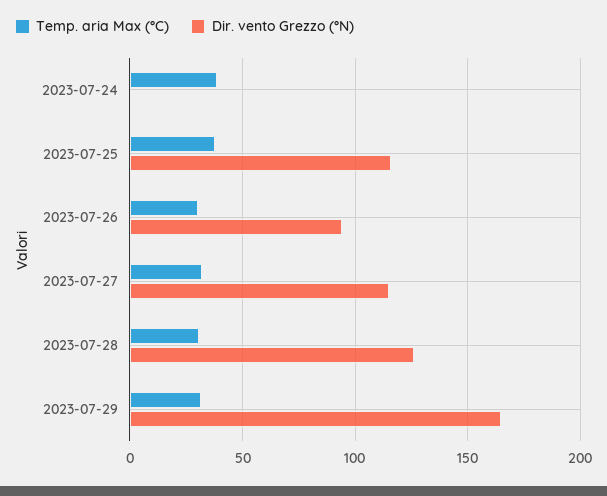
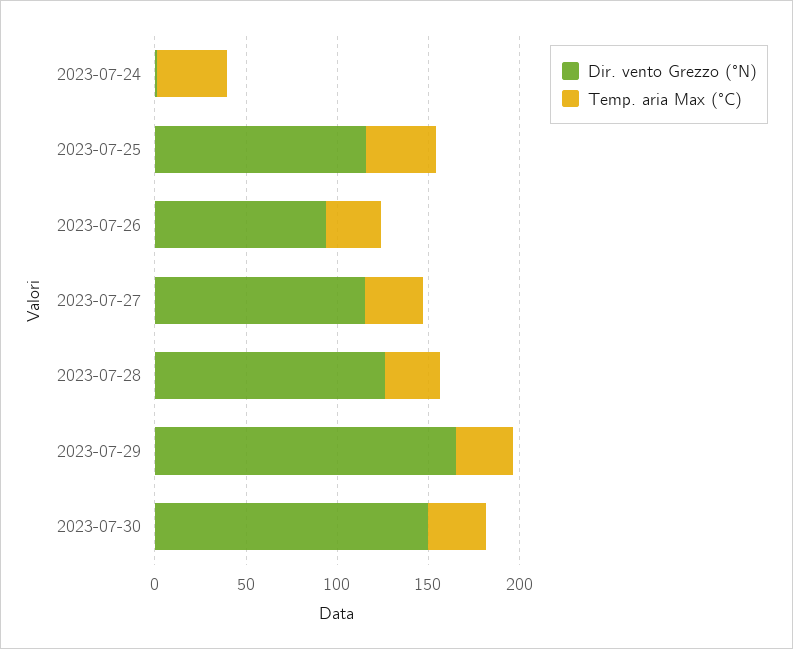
Dir. vento Grezzo (°N), 2023-07-30: none -> 150
Temp. aria Max (°C), 2023-07-30: none -> 30

